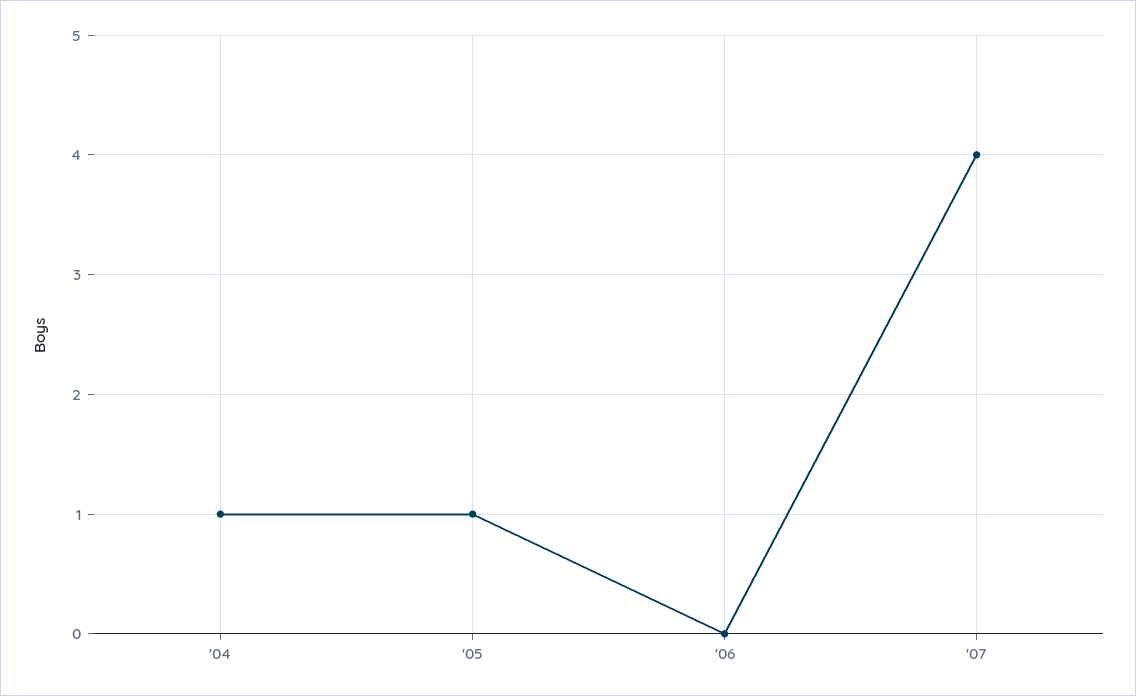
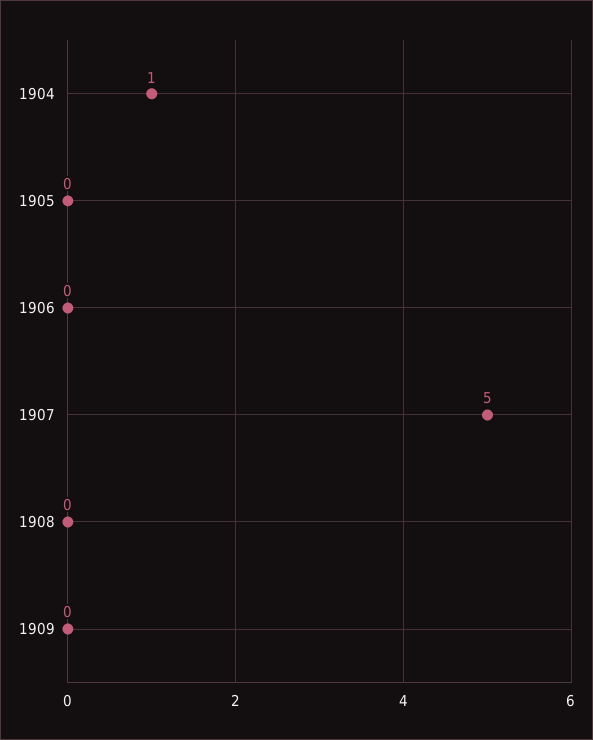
'05: 1 -> 0
'07: 4 -> 5
1908: none -> 0
1909: none -> 0

